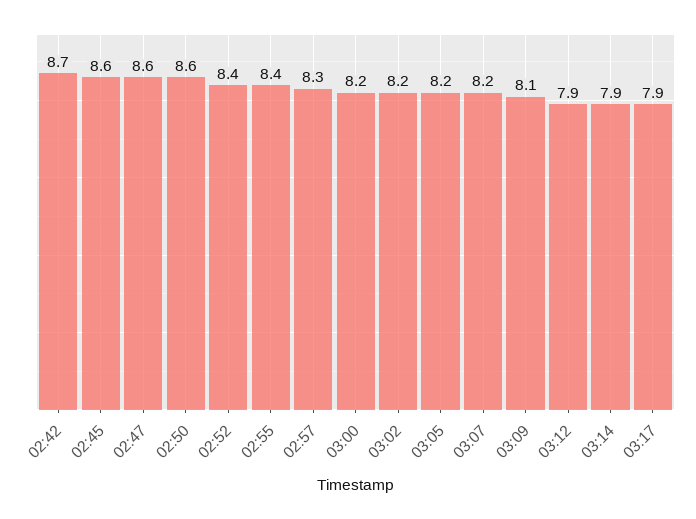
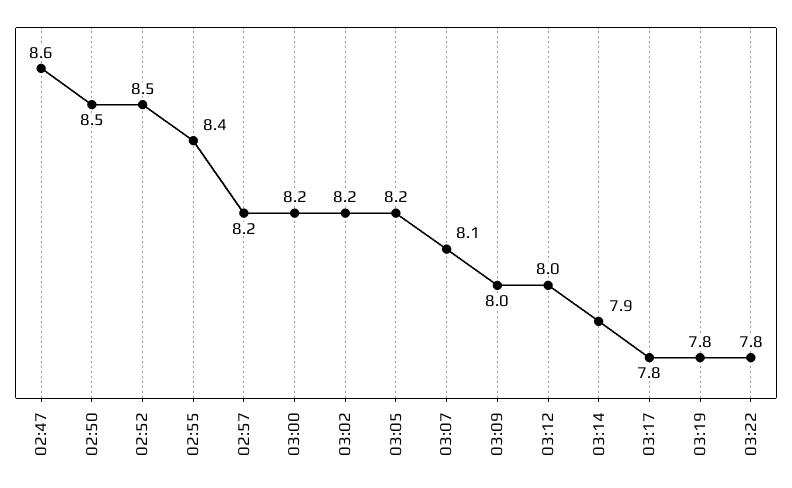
02:42: 8.7 -> none
02:45: 8.6 -> none
02:50: 8.6 -> 8.5
02:52: 8.4 -> 8.5
02:57: 8.3 -> 8.2
03:07: 8.2 -> 8.1
03:09: 8.1 -> 8
03:12: 7.9 -> 8
03:17: 7.9 -> 7.8
03:19: none -> 7.8
03:22: none -> 7.8

